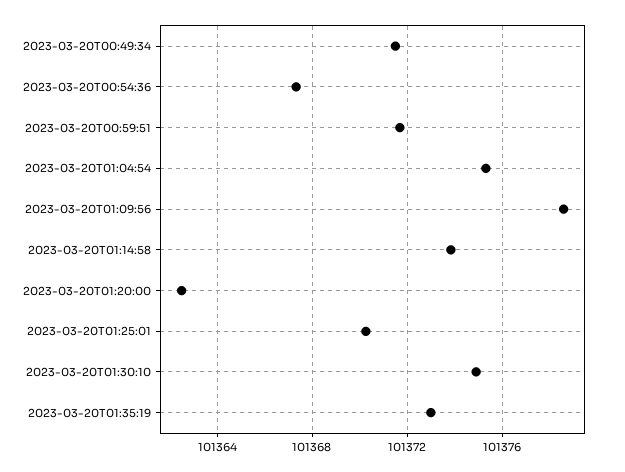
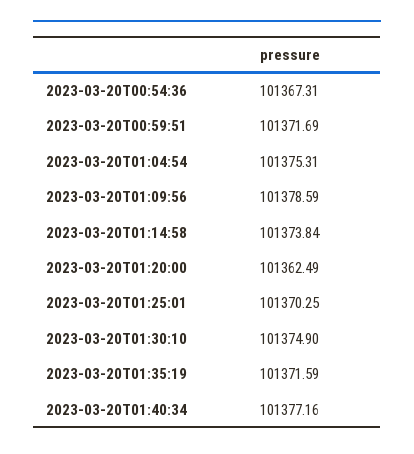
2023-03-20T00:49:34: 101371.5 -> none
2023-03-20T01:35:19: 101373 -> 101371.59
2023-03-20T01:40:34: none -> 101377.16

